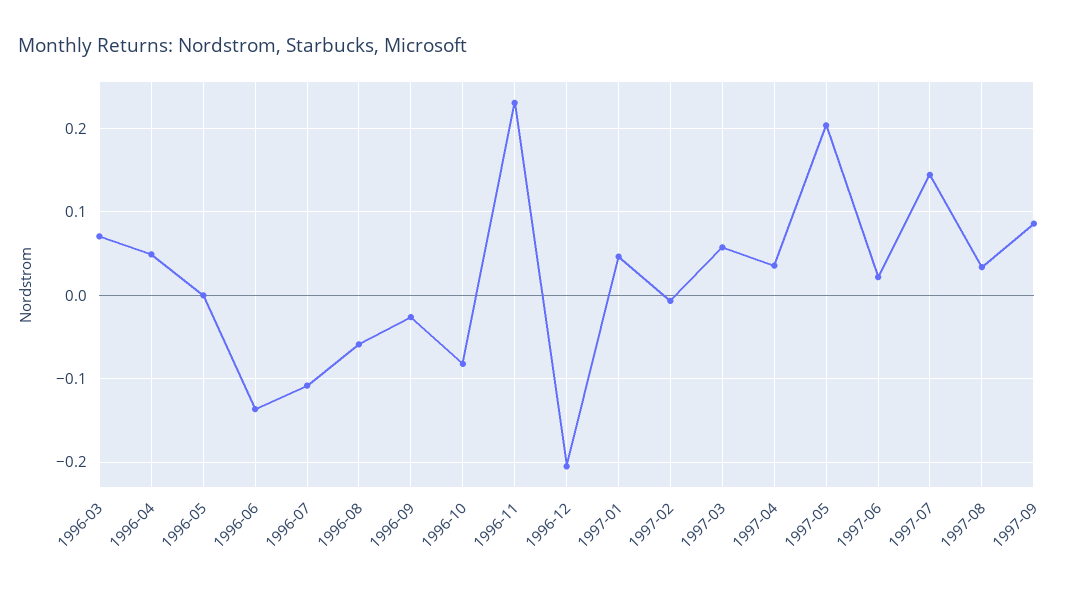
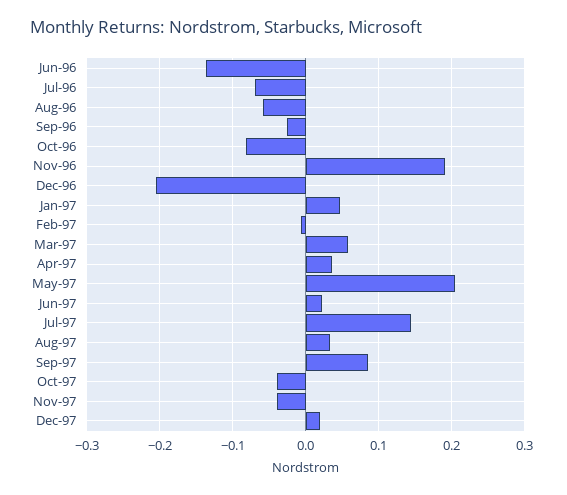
1996-03: 0.07 -> none
1996-04: 0.05 -> none
1996-05: 0 -> none
1996-07: -0.11 -> -0.07
1996-11: 0.23 -> 0.19
Oct-97: none -> -0.04
Nov-97: none -> -0.04
Dec-97: none -> 0.02

